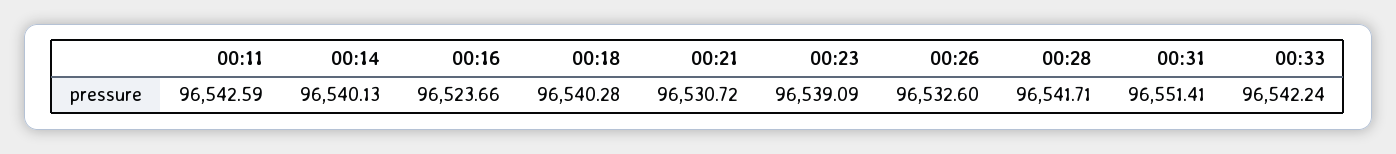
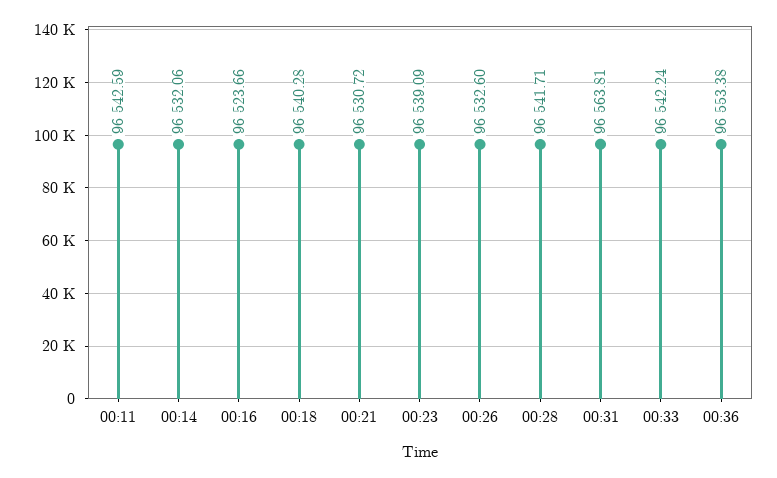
00:14: 96540.13 -> 96532.06
00:31: 96551.41 -> 96563.81
00:36: none -> 96553.38

